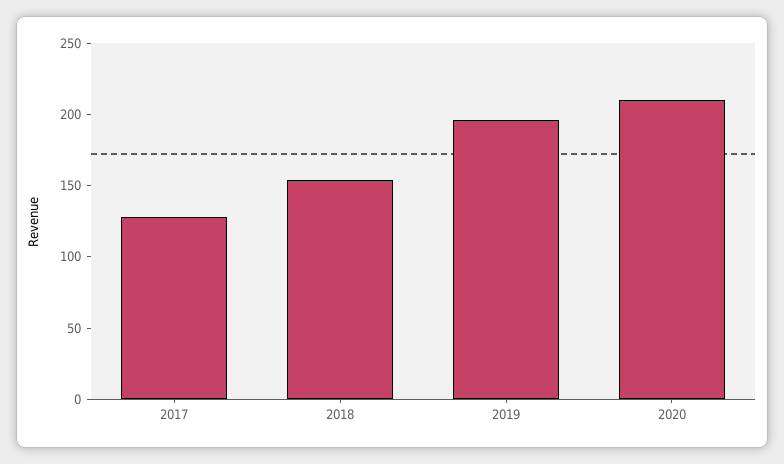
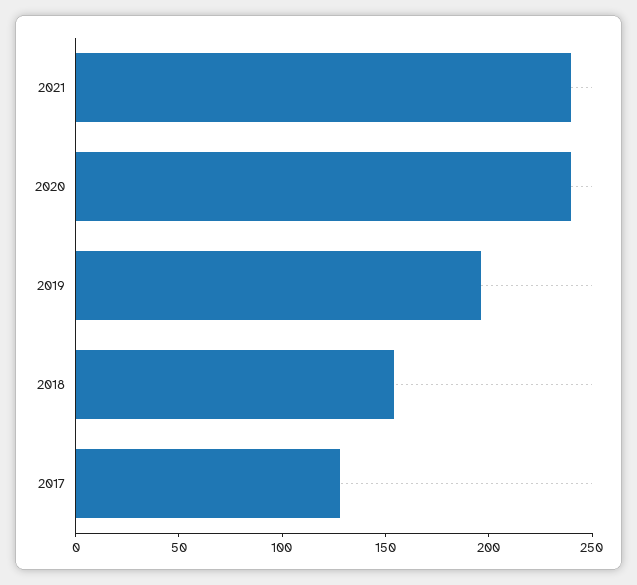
2020: 210 -> 240
2021: none -> 240

